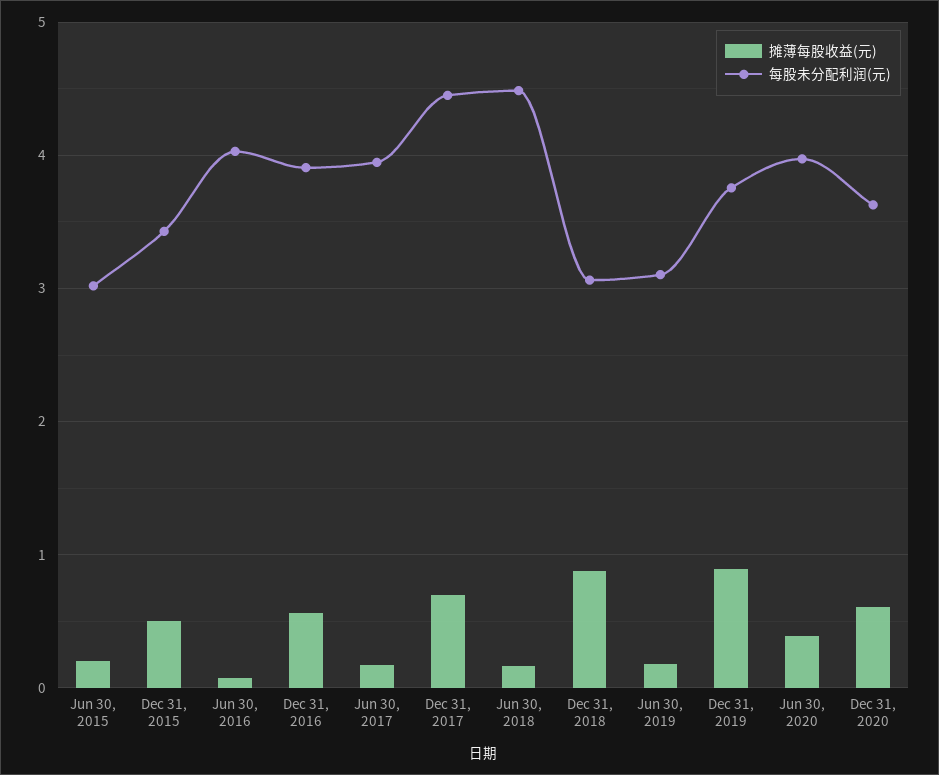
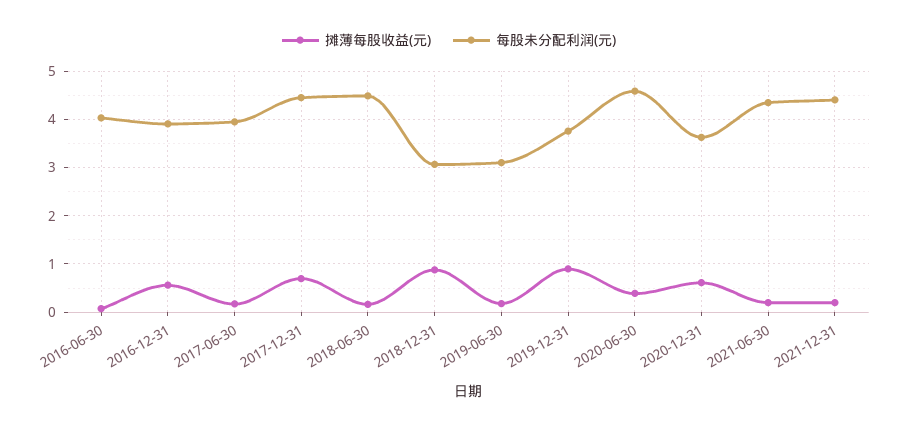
摊薄每股收益(元), Jun 30, 2015: 0.2 -> none
每股未分配利润(元), Jun 30, 2015: 3 -> none
摊薄每股收益(元), Dec 31, 2015: 0.5 -> none
每股未分配利润(元), Dec 31, 2015: 3.4 -> none
每股未分配利润(元), Jun 30, 2020: 4 -> 4.6
摊薄每股收益(元), 2021-06-30: none -> 0.2
每股未分配利润(元), 2021-06-30: none -> 4.4
摊薄每股收益(元), 2021-12-31: none -> 0.2
每股未分配利润(元), 2021-12-31: none -> 4.4

